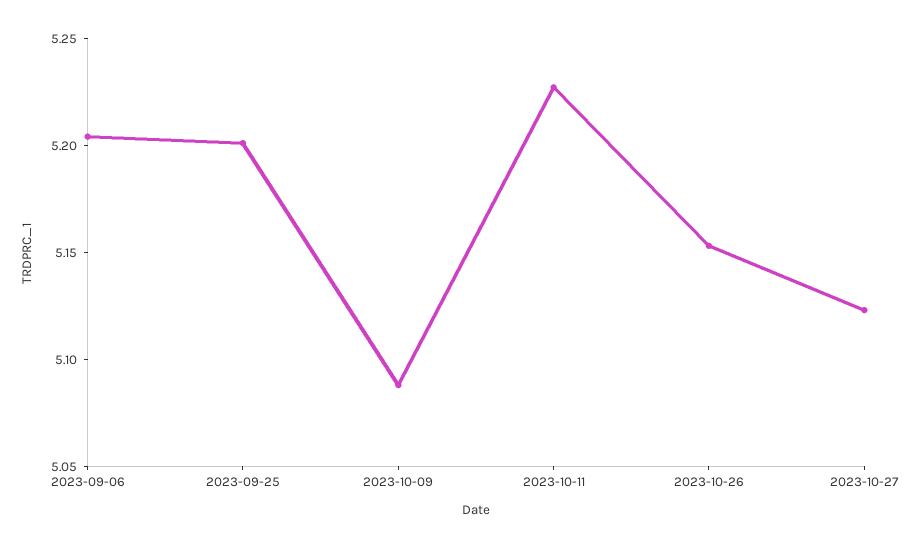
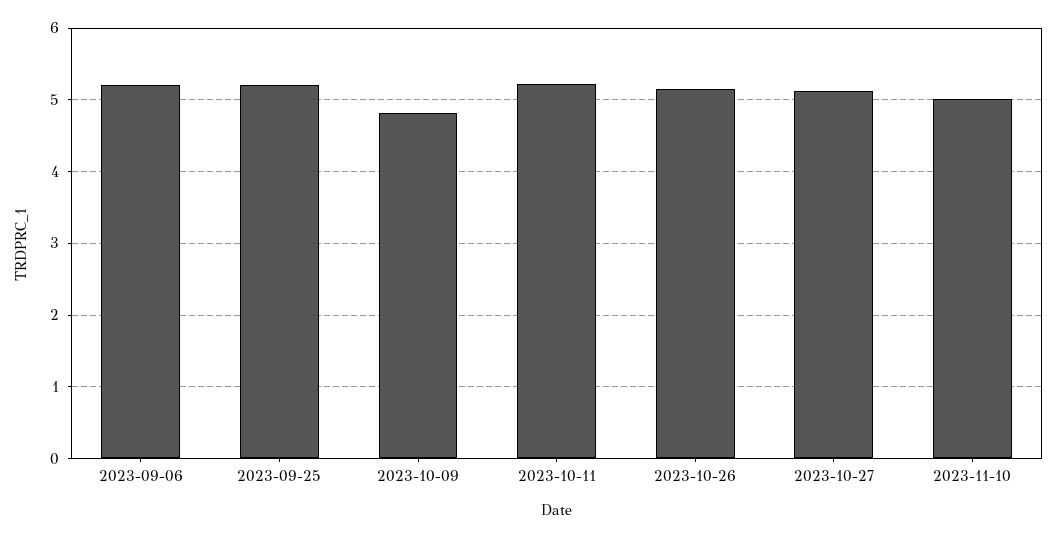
2023-10-09: 5.09 -> 4.8
2023-11-10: none -> 5

